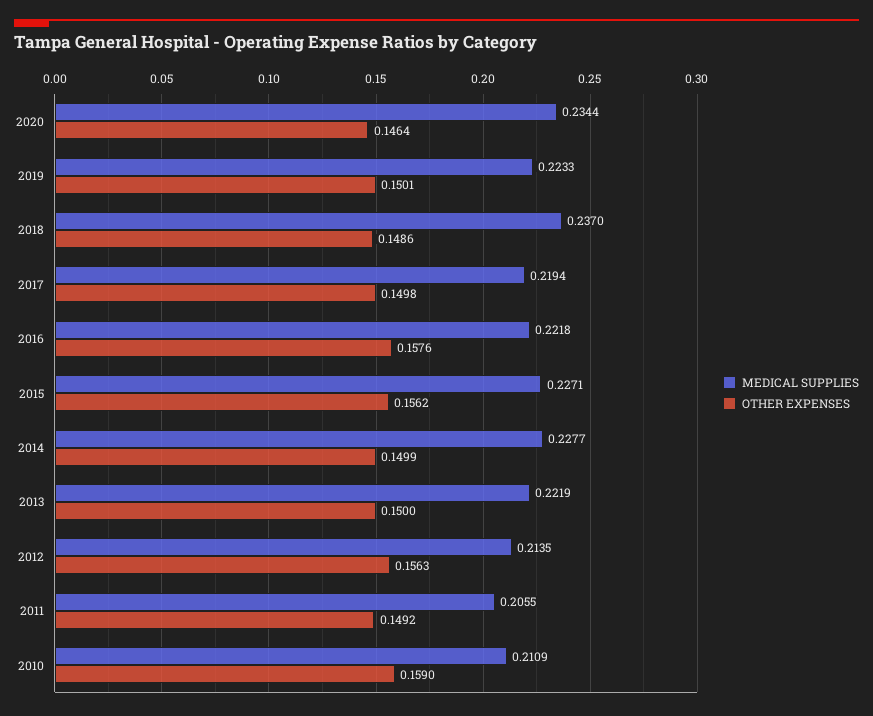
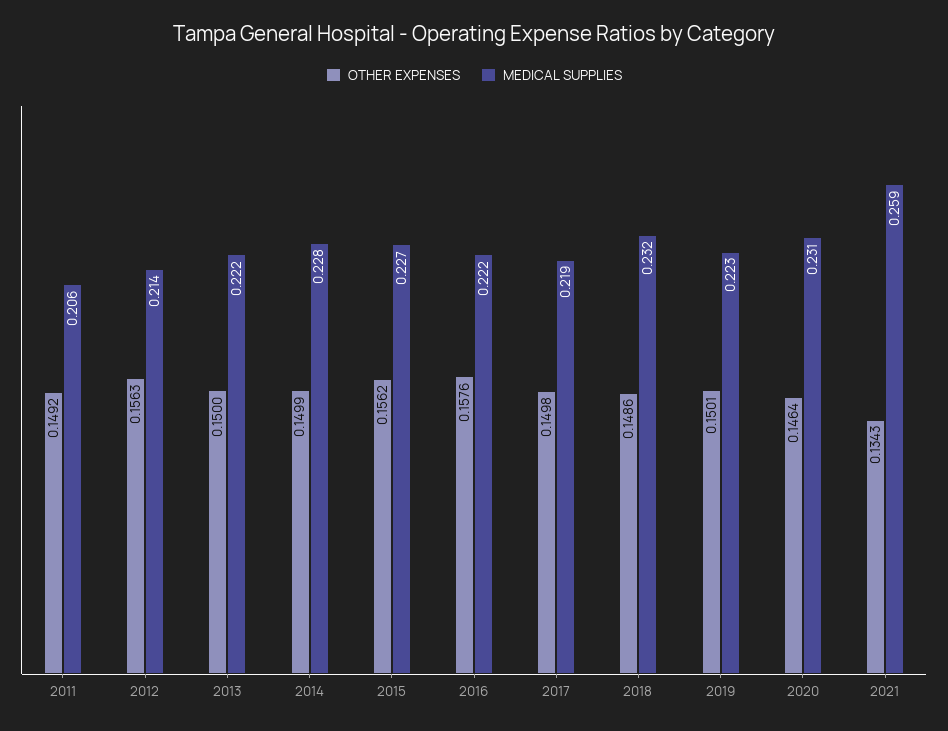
MEDICAL SUPPLIES, 2020: 0.2344 -> 0.231
MEDICAL SUPPLIES, 2018: 0.237 -> 0.232
MEDICAL SUPPLIES, 2010: 0.2109 -> none
OTHER EXPENSES, 2010: 0.159 -> none
OTHER EXPENSES, 2021: none -> 0.1343
MEDICAL SUPPLIES, 2021: none -> 0.259

